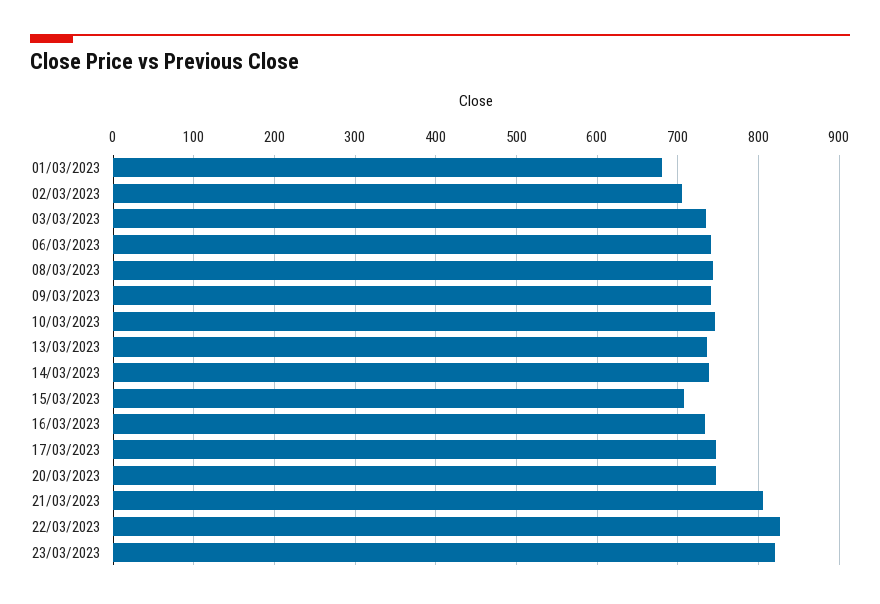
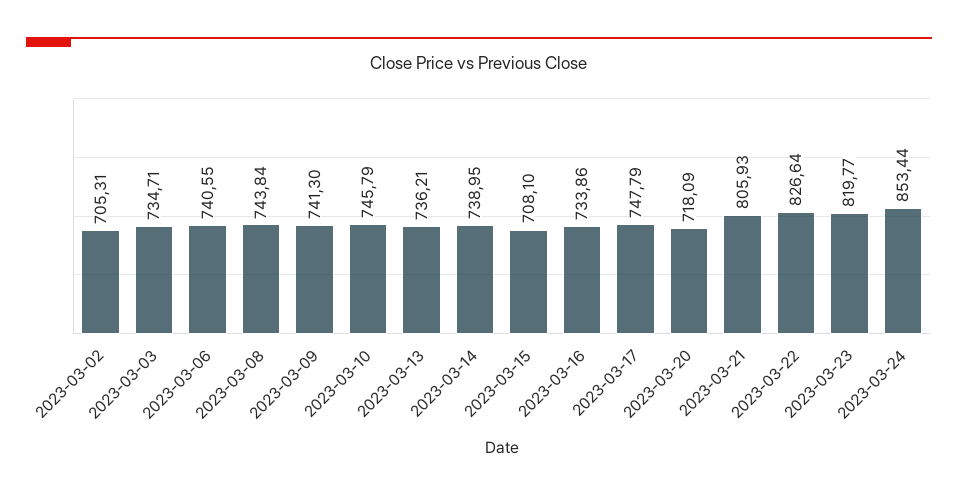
01/03/2023: 680 -> none
20/03/2023: 750 -> 718.09
2023-03-24: none -> 853.44

